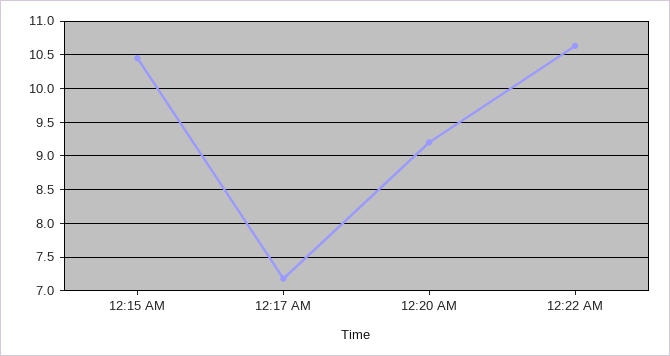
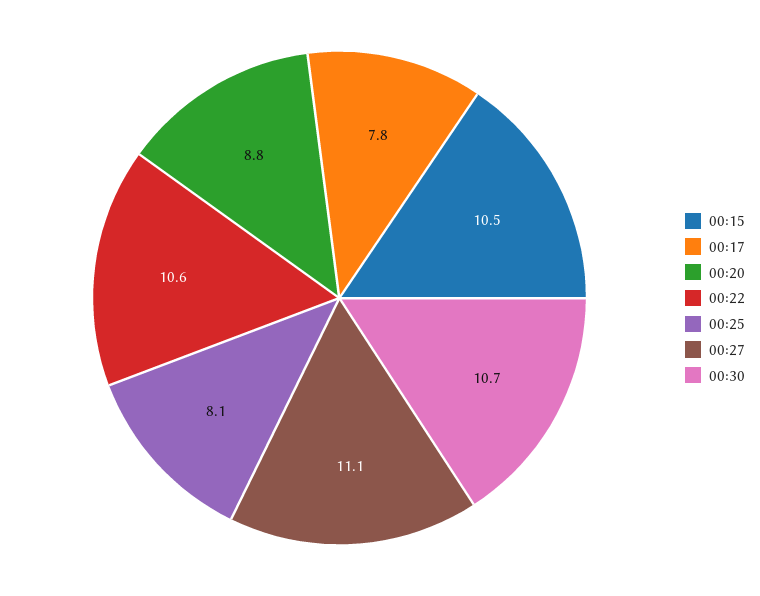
12:17 AM: 7.2 -> 7.8
12:20 AM: 9.2 -> 8.8
00:25: none -> 8.1
00:27: none -> 11.1
00:30: none -> 10.7

